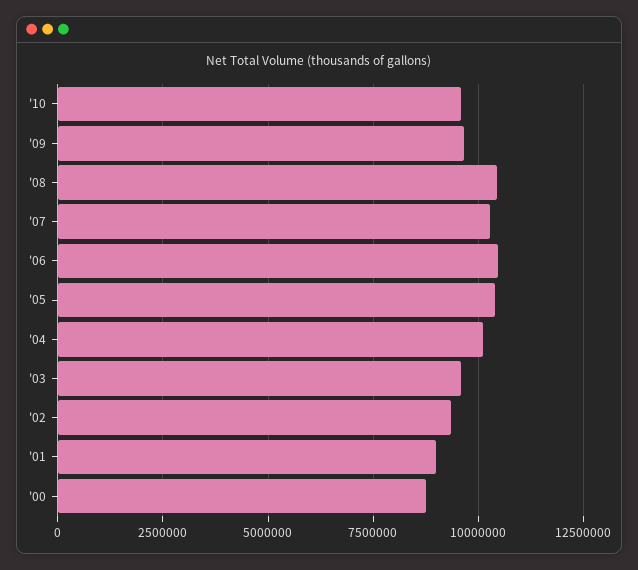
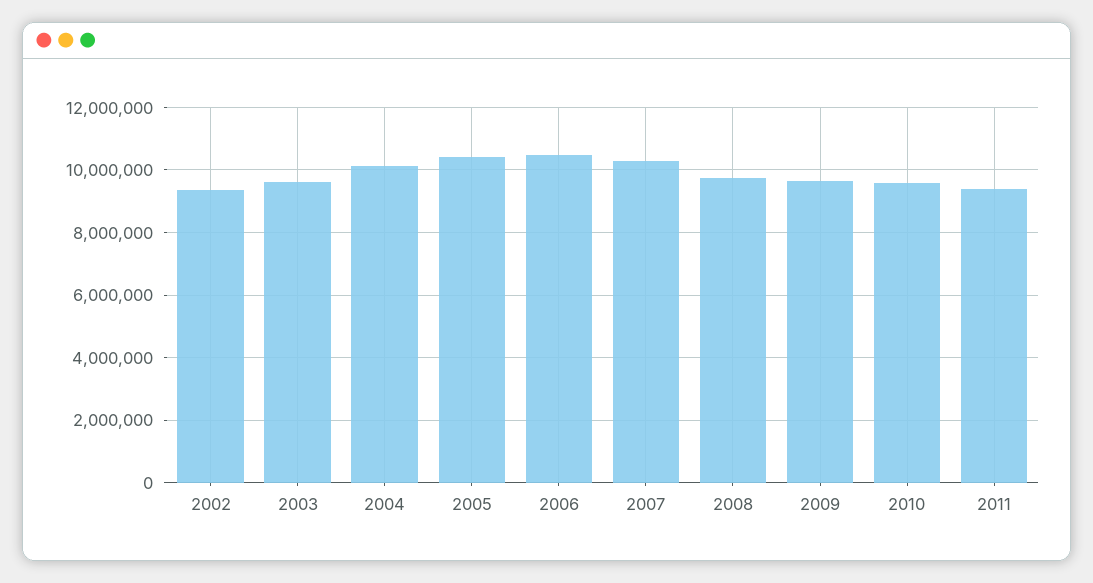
'08: 10500000 -> 9800000
'01: 9000000 -> none
'00: 8750000 -> none
2011: none -> 9400000

